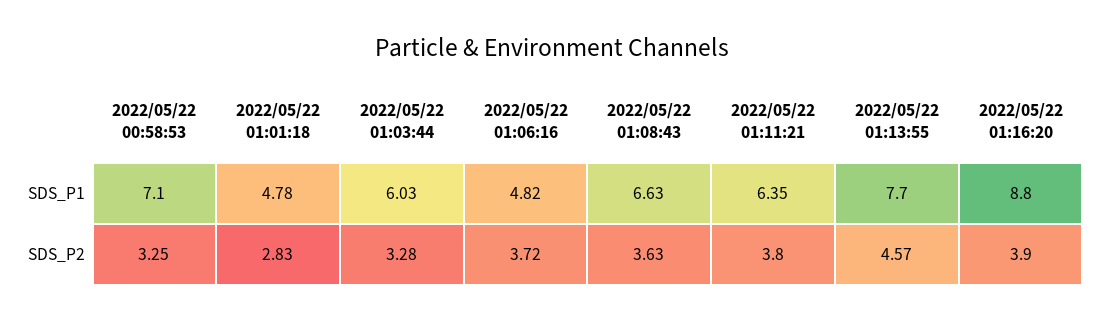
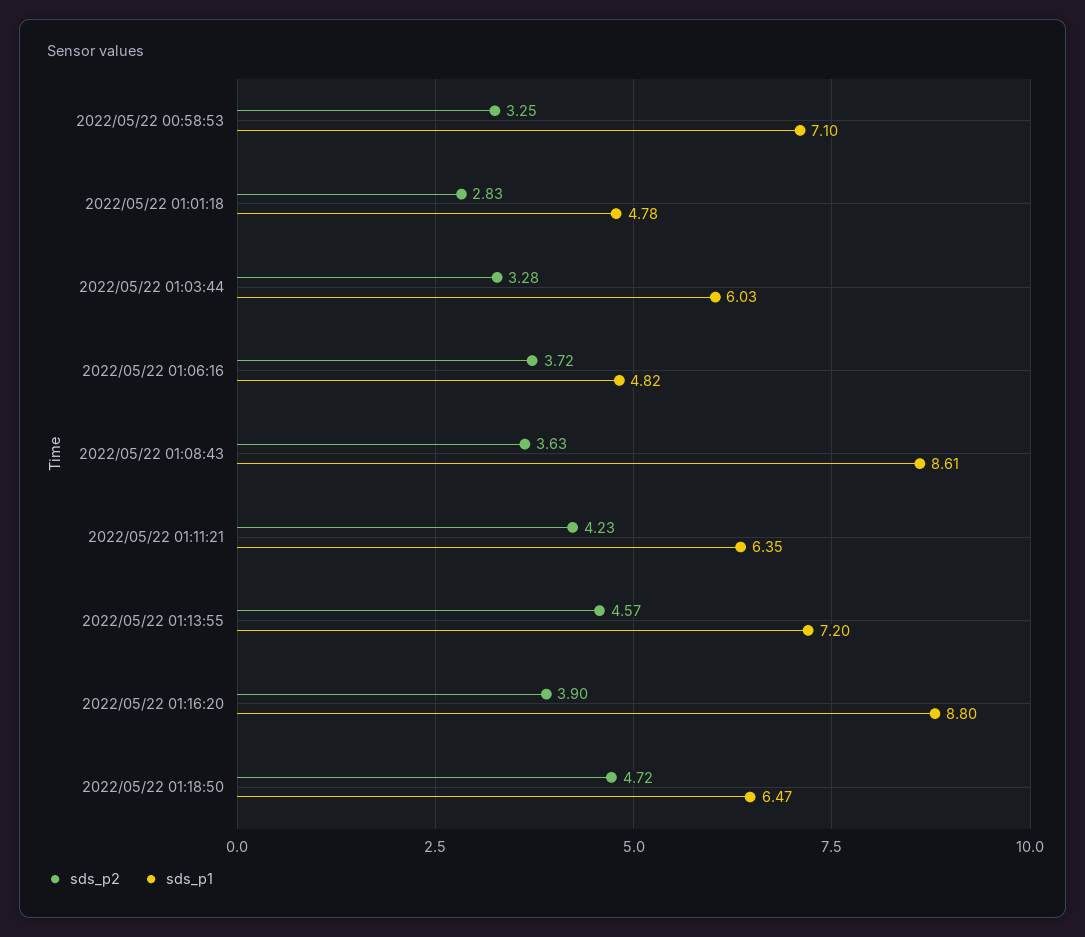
SDS_P1, 2022/05/22 01:08:43: 6.63 -> 8.61
SDS_P1, 2022/05/22 01:13:55: 7.7 -> 7.2
SDS_P2, 2022/05/22 01:11:21: 3.8 -> 4.23
SDS_P2, 2022/05/22 01:18:50: none -> 4.72
SDS_P1, 2022/05/22 01:18:50: none -> 6.47

